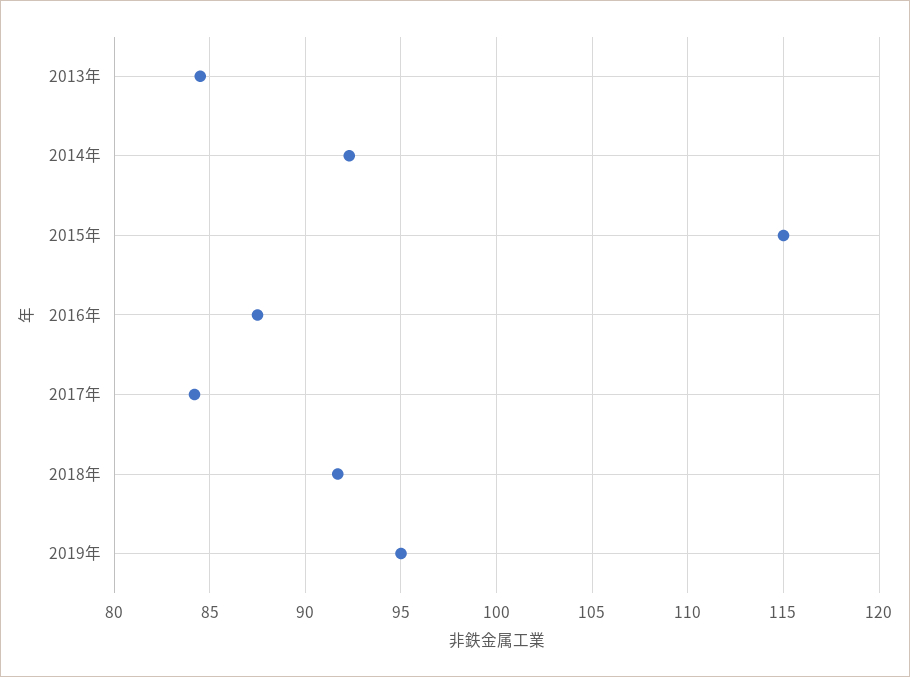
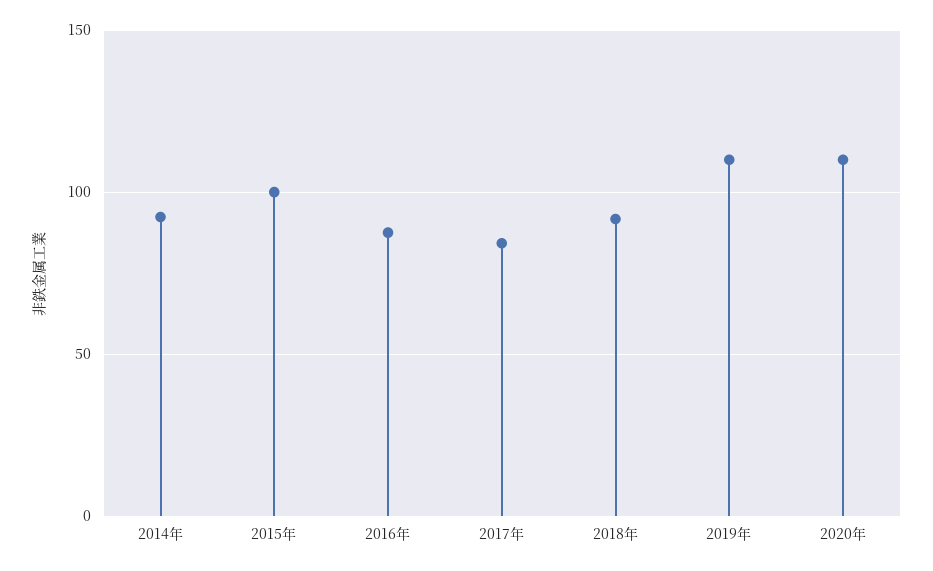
2013年: 84.5 -> none
2015年: 115 -> 100
2019年: 95 -> 110
2020年: none -> 110

